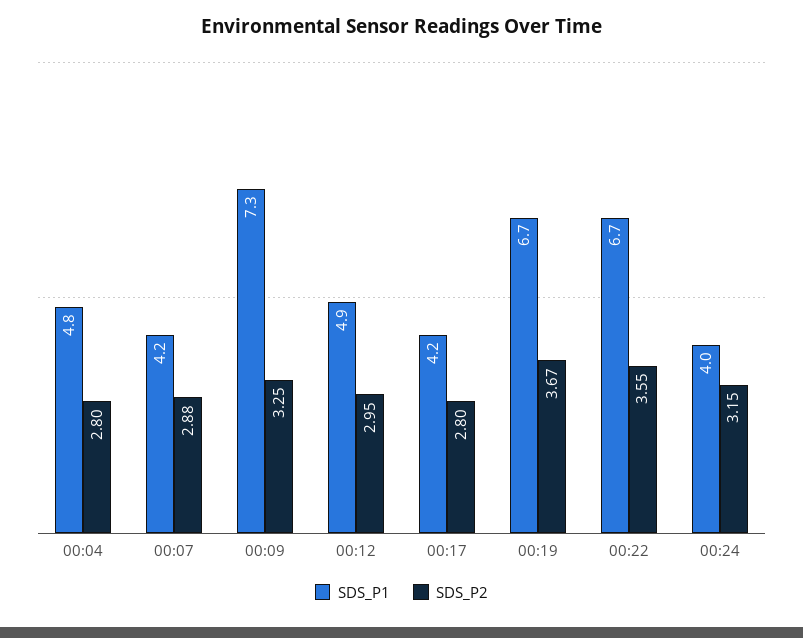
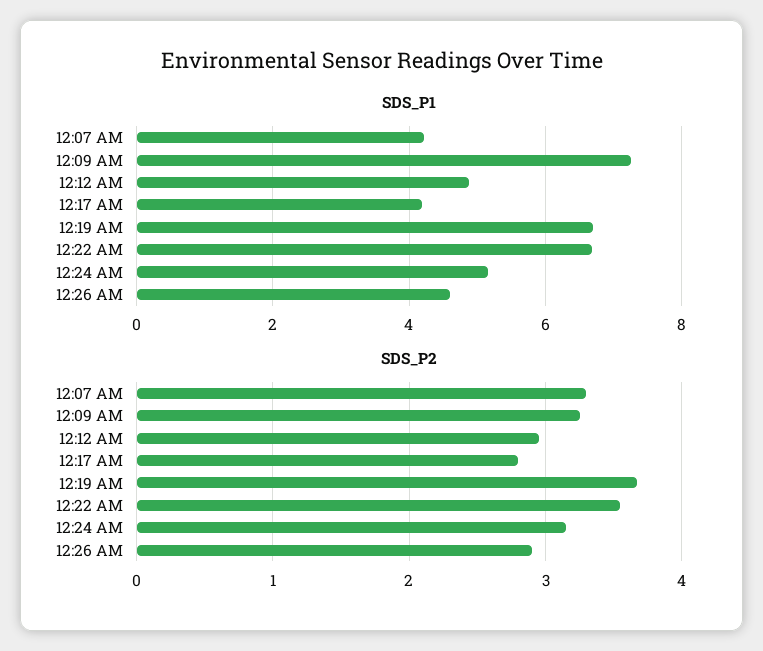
SDS_P1, 00:04: 4.8 -> none
SDS_P2, 00:04: 2.8 -> none
SDS_P2, 00:07: 2.88 -> 3.3
SDS_P1, 00:24: 4 -> 5.2
SDS_P1, 12:26 AM: none -> 4.6
SDS_P2, 12:26 AM: none -> 2.9

